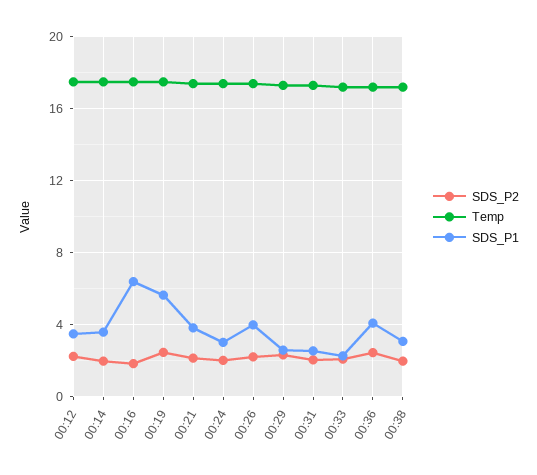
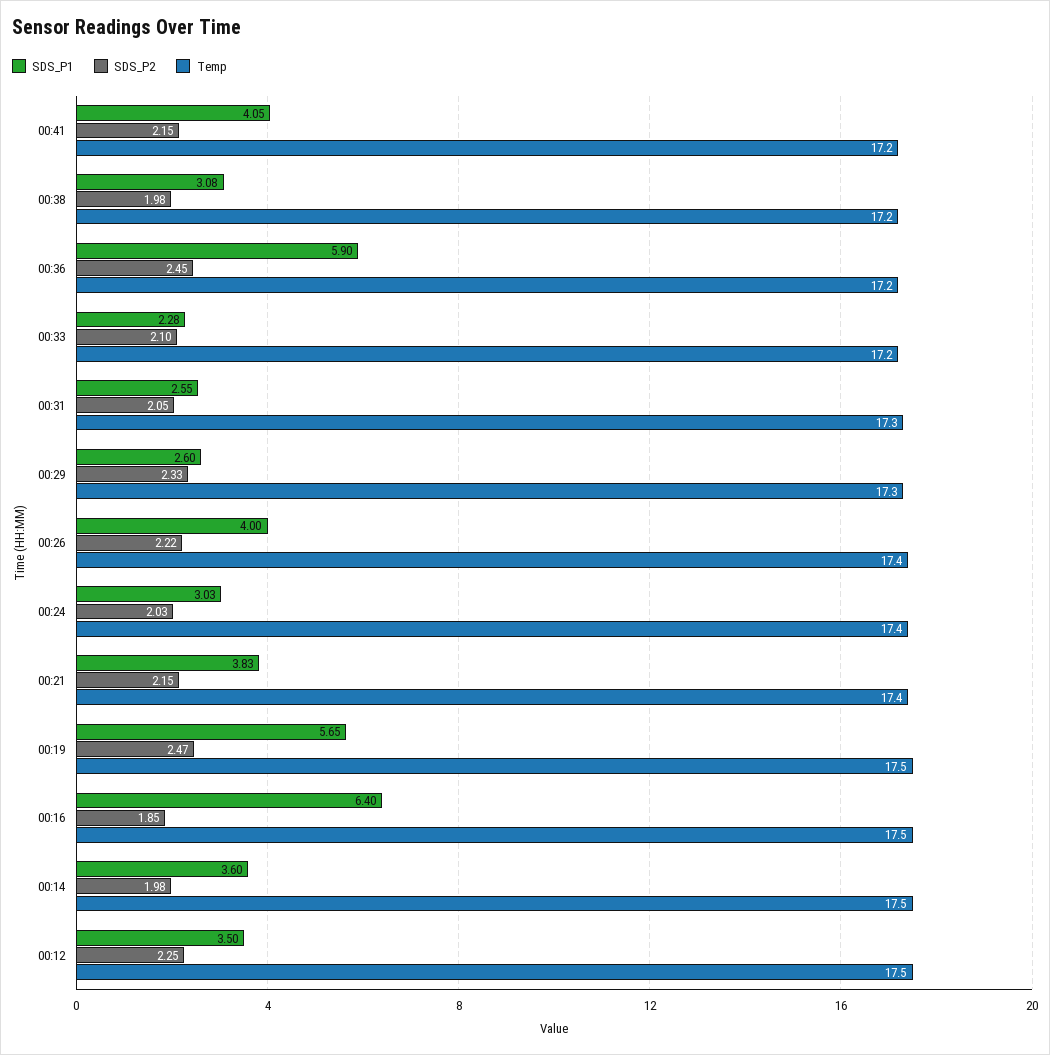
SDS_P1, 00:36: 4 -> 5.9
SDS_P1, 00:41: none -> 4.05
SDS_P2, 00:41: none -> 2.15
Temp, 00:41: none -> 17.2

